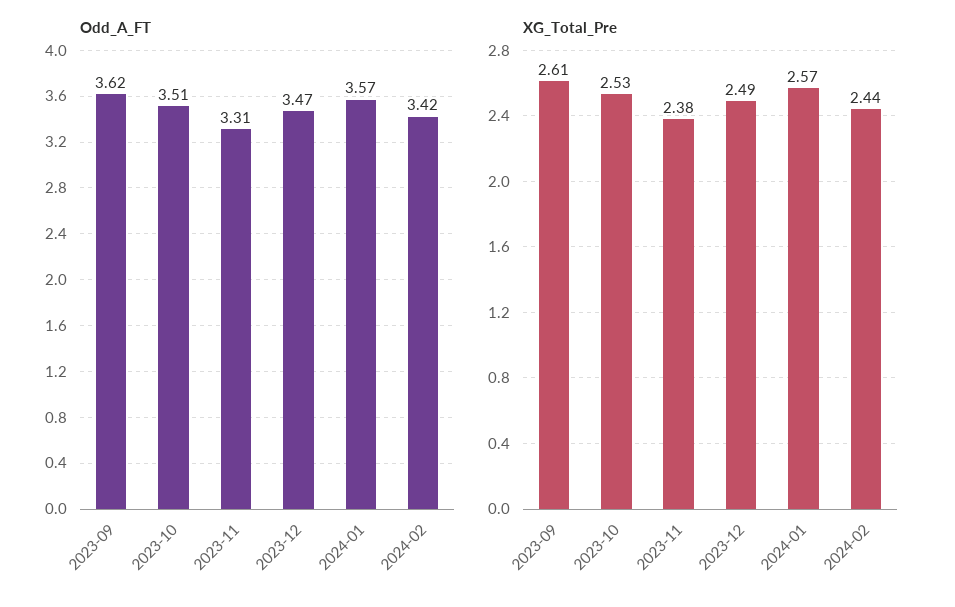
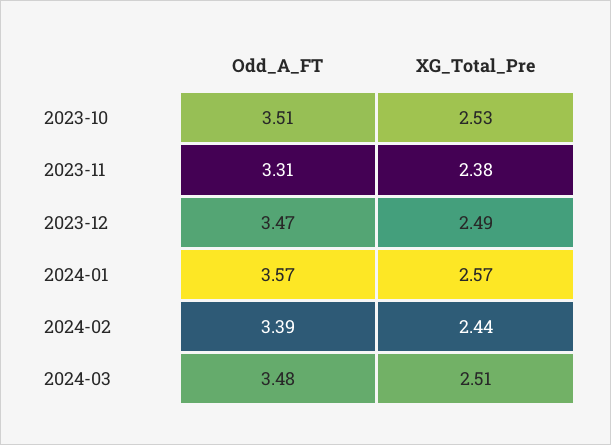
Odd_A_FT, 2023-09: 3.62 -> none
Odd_A_FT, 2024-02: 3.42 -> 3.39
XG_Total_Pre, 2023-09: 2.61 -> none
Odd_A_FT, 2024-03: none -> 3.48
XG_Total_Pre, 2024-03: none -> 2.51

